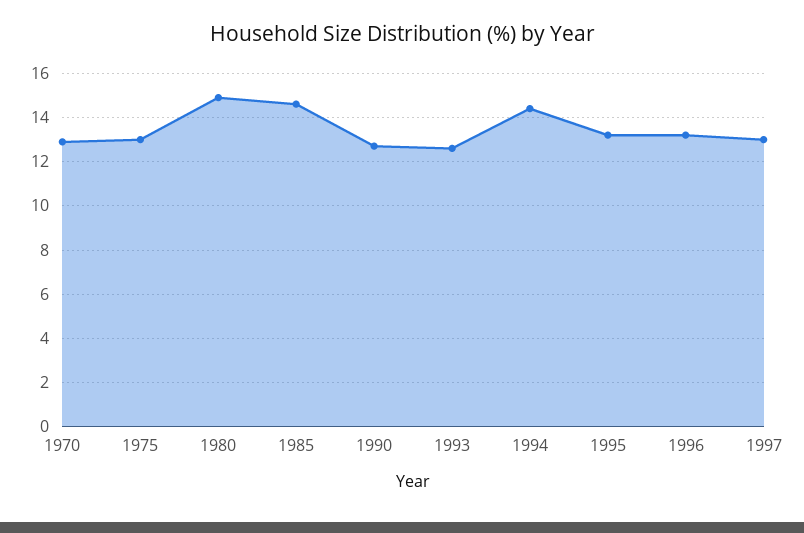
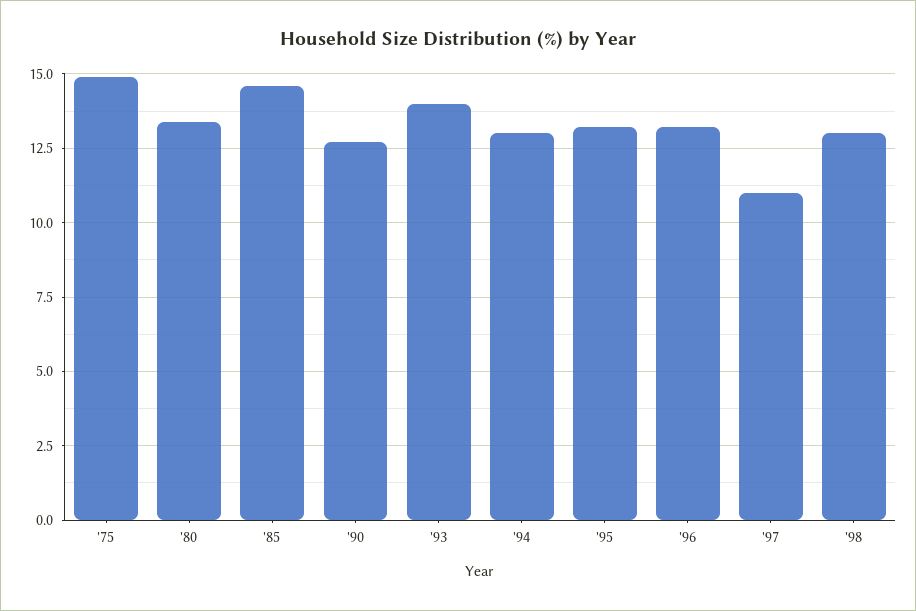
1970: 13 -> none
1975: 13 -> 15
1980: 15 -> 13.5
1993: 12.5 -> 14
1994: 14.5 -> 13
1997: 13 -> 11
'98: none -> 13

